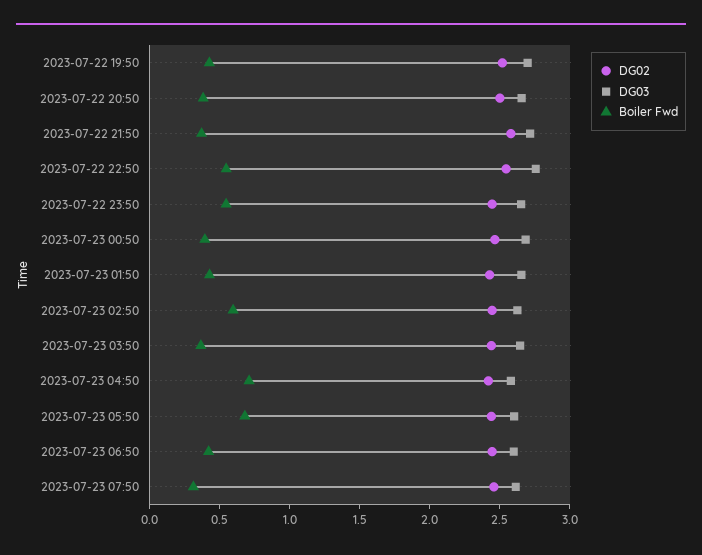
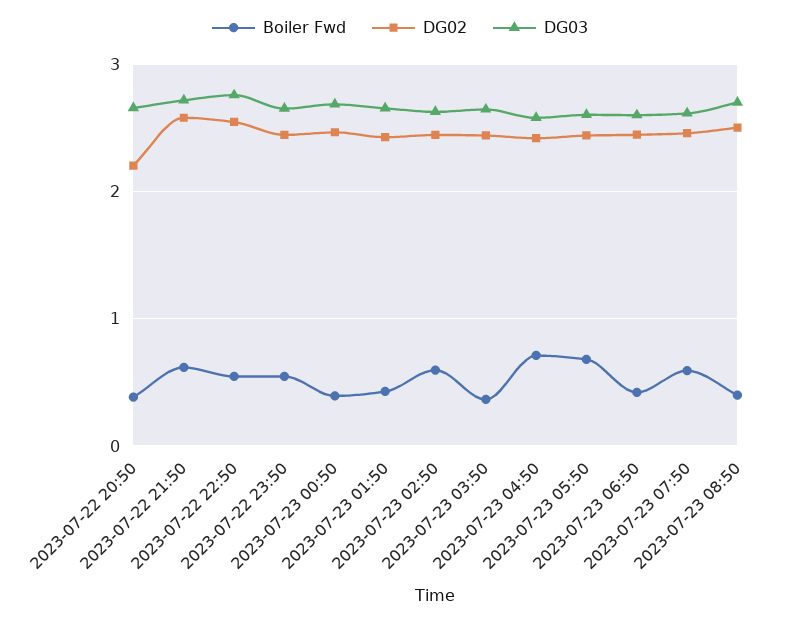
DG02, 2023-07-22 19:50: 2.5 -> none
DG03, 2023-07-22 19:50: 2.7 -> none
Boiler Fwd, 2023-07-22 19:50: 0.4 -> none
DG02, 2023-07-22 20:50: 2.5 -> 2.2
Boiler Fwd, 2023-07-22 21:50: 0.4 -> 0.6
Boiler Fwd, 2023-07-23 07:50: 0.3 -> 0.6
Boiler Fwd, 2023-07-23 08:50: none -> 0.4
DG02, 2023-07-23 08:50: none -> 2.5
DG03, 2023-07-23 08:50: none -> 2.7

